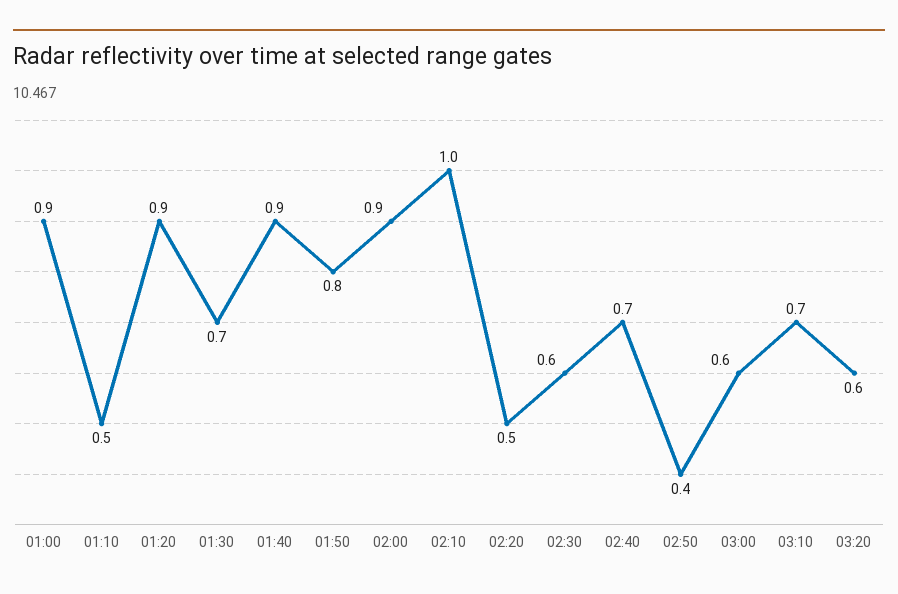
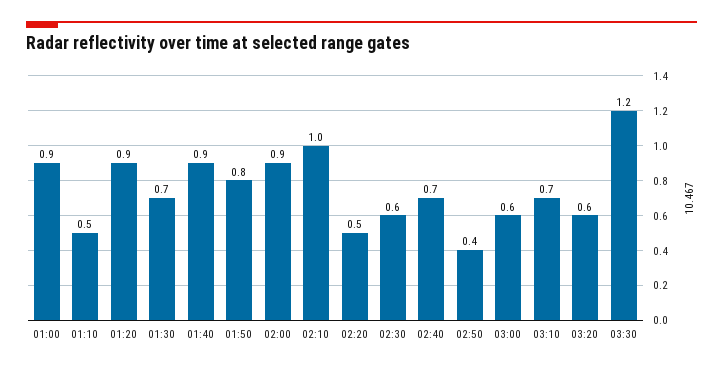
03:30: none -> 1.2

